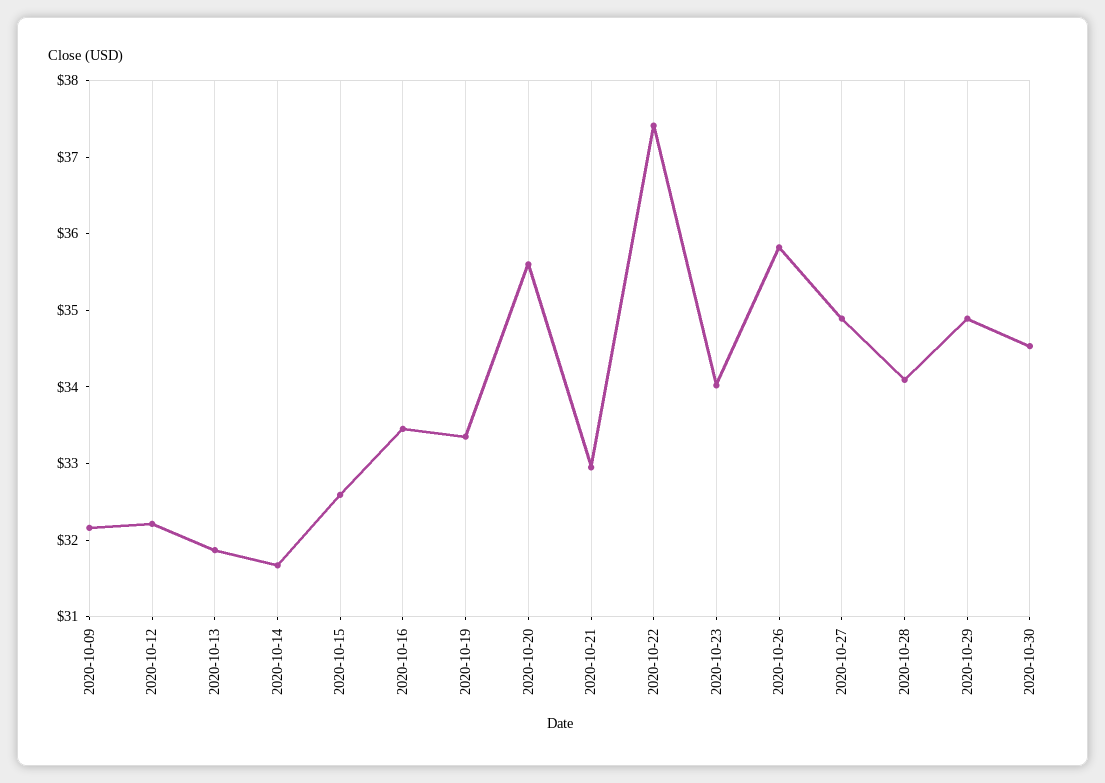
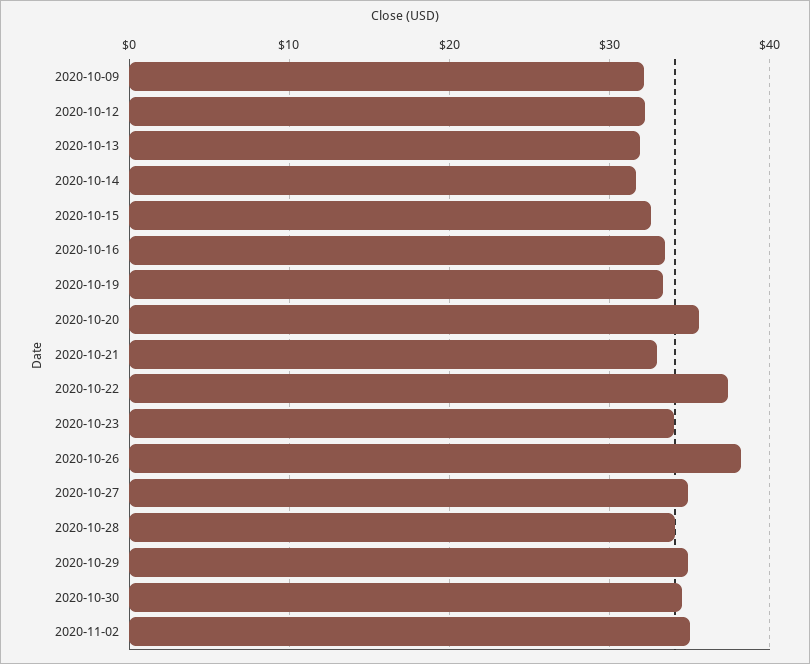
2020-10-26: 35.8 -> 38
2020-11-02: none -> 35

